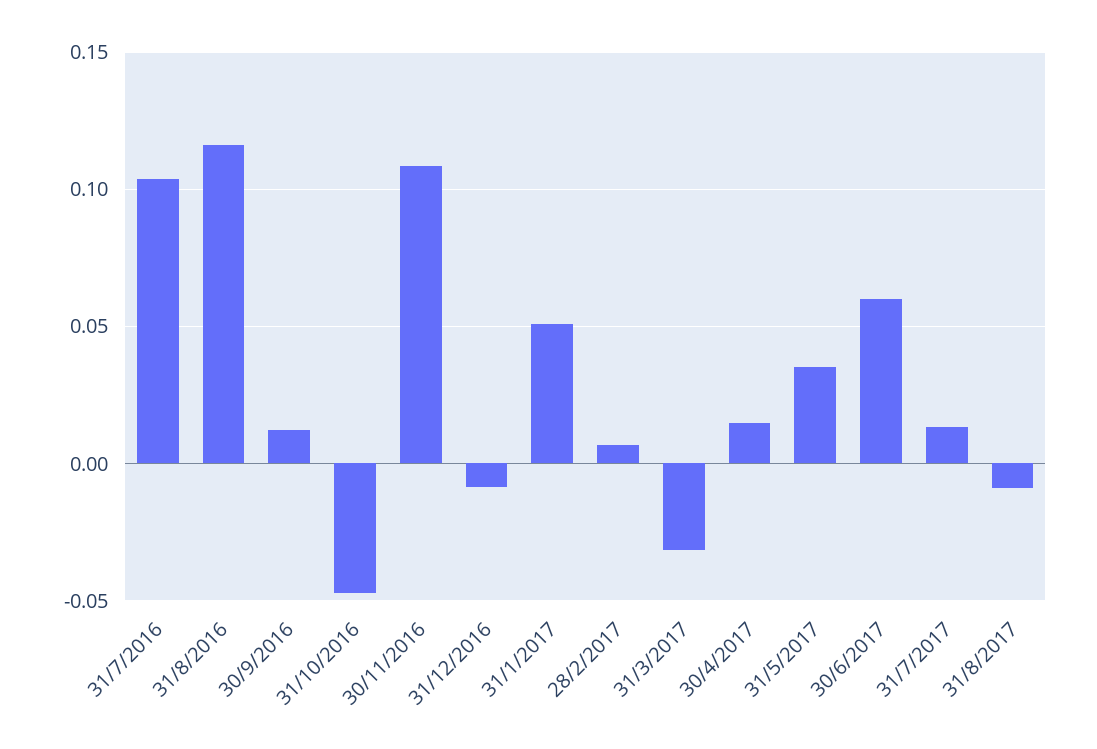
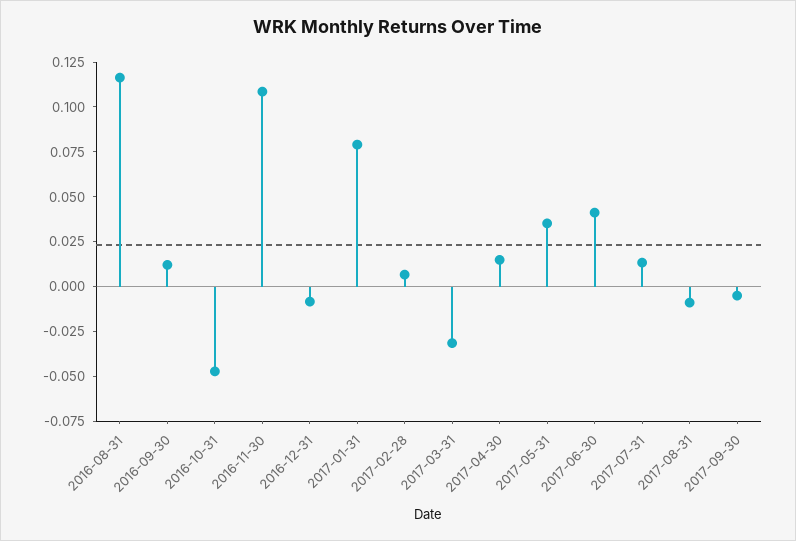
31/7/2016: 0.105 -> none
31/1/2017: 0.05 -> 0.08
30/6/2017: 0.06 -> 0.04
2017-09-30: none -> -0.005

